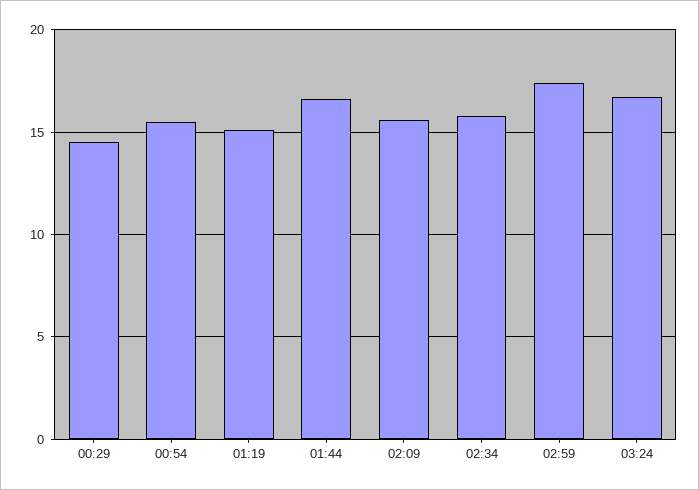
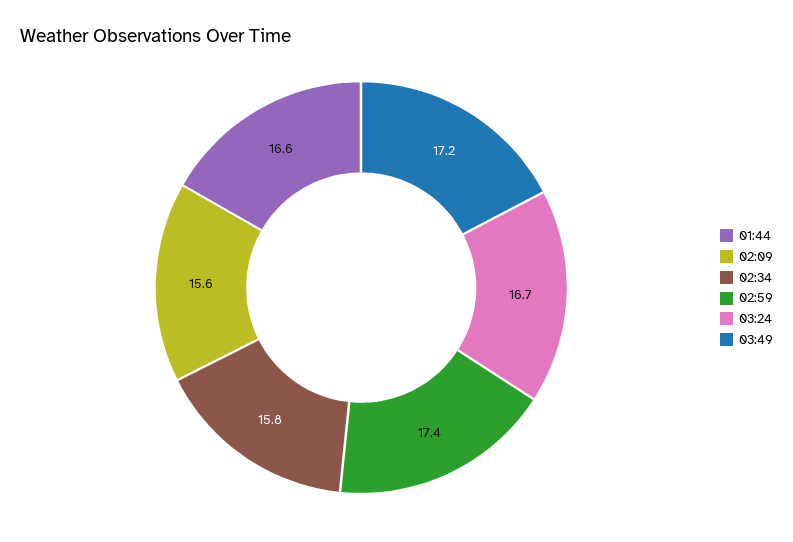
00:29: 14.5 -> none
00:54: 15.5 -> none
01:19: 15 -> none
03:49: none -> 17.2

